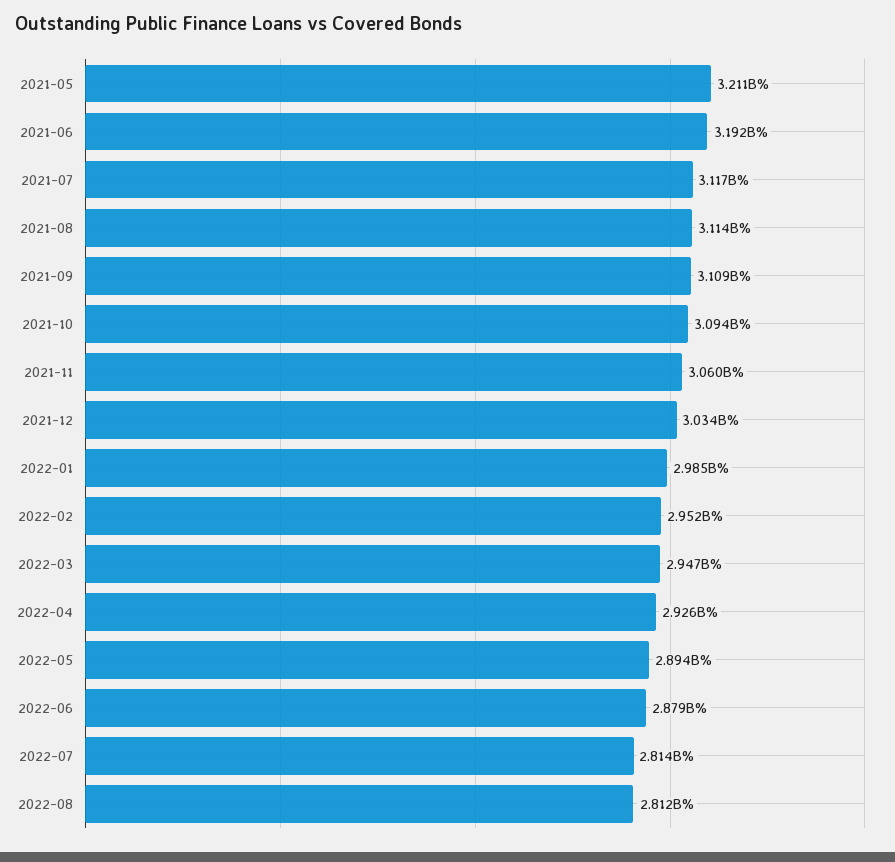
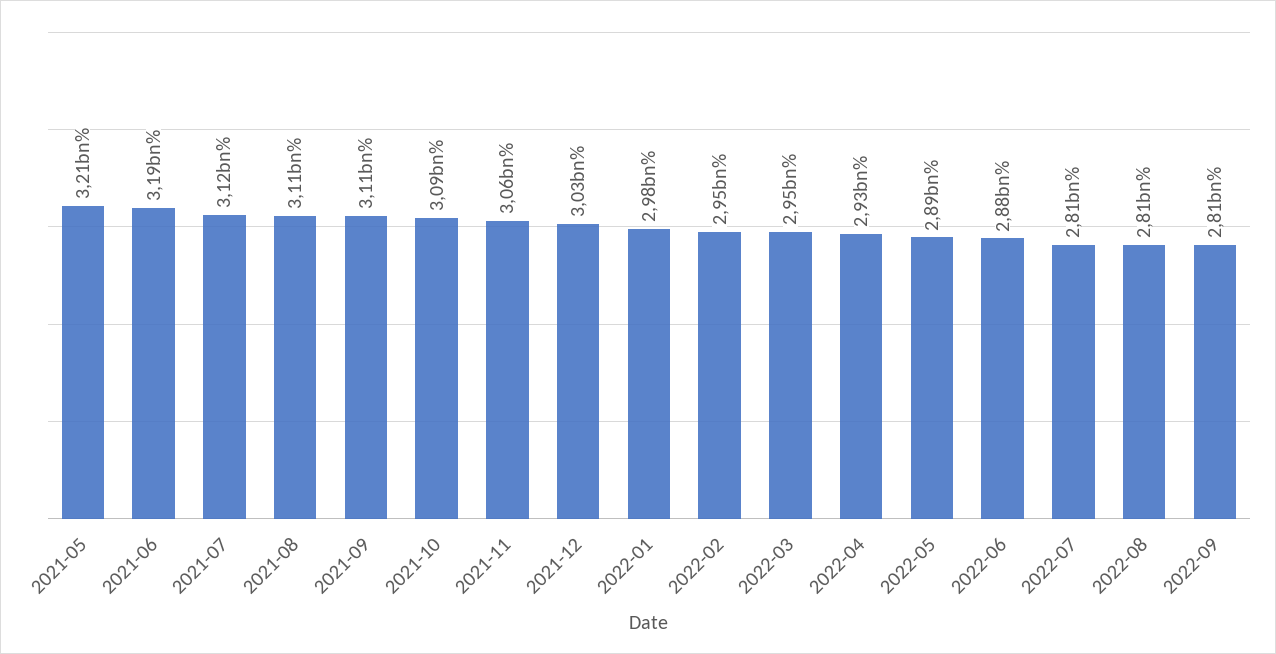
2022-09: none -> 2810000000

